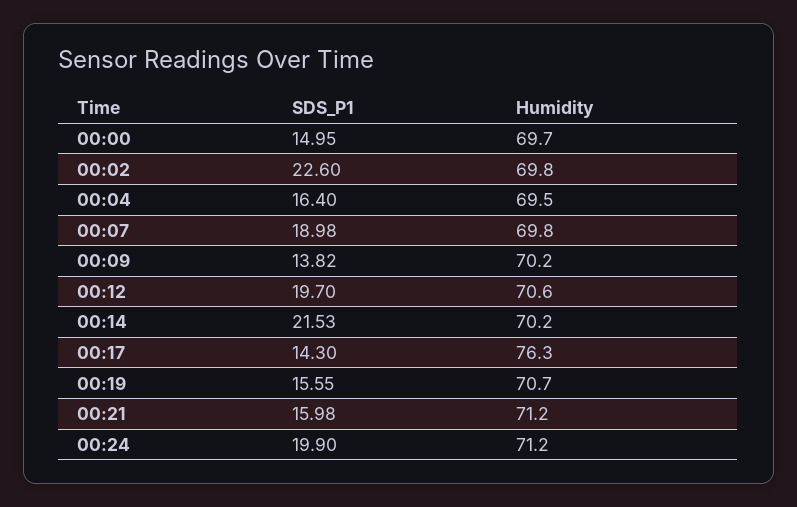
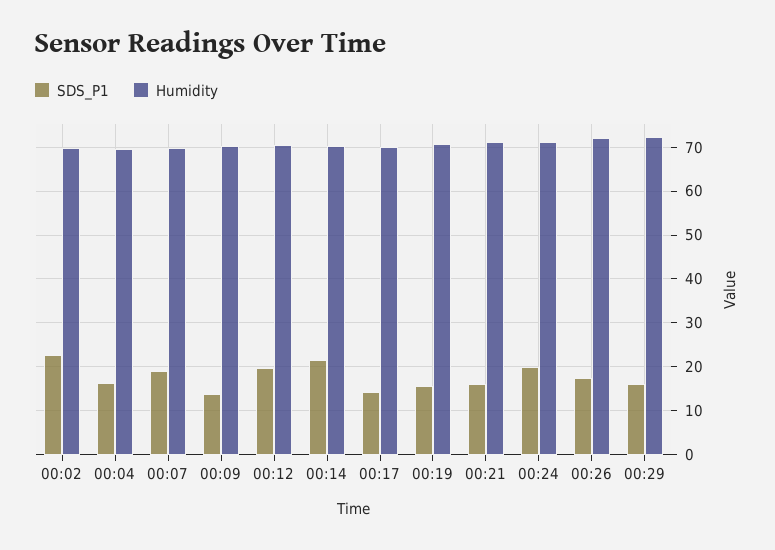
SDS_P1, 00:00: 14.95 -> none
Humidity, 00:00: 69.7 -> none
Humidity, 00:17: 76.3 -> 70
SDS_P1, 00:26: none -> 18
Humidity, 00:26: none -> 72
SDS_P1, 00:29: none -> 16
Humidity, 00:29: none -> 72

